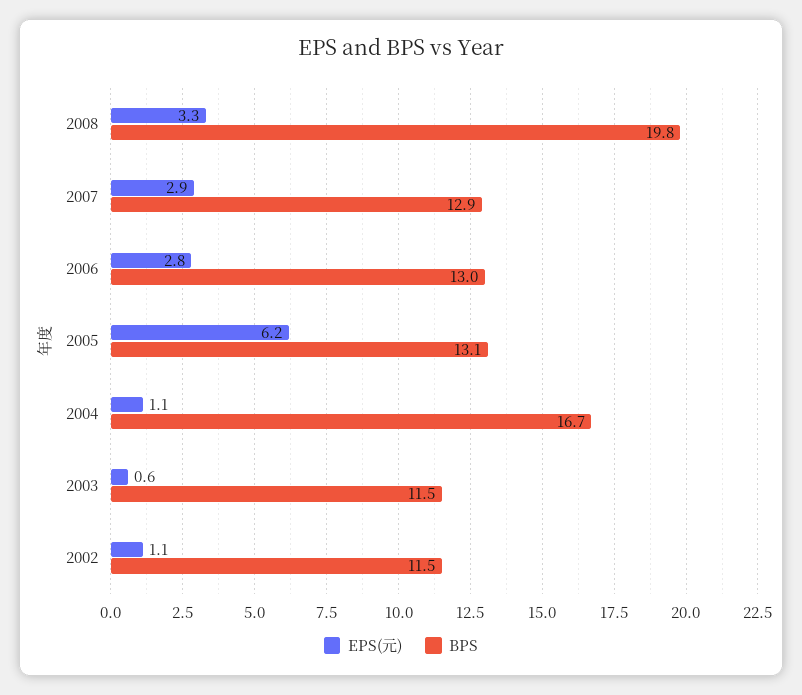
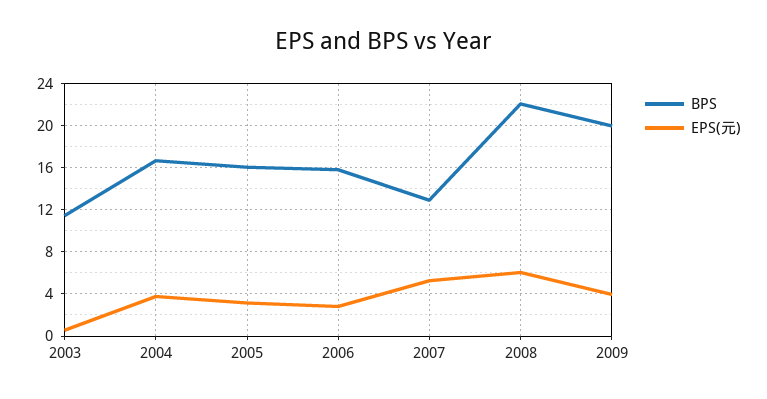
EPS(元), 2008: 3.3 -> 6
BPS, 2008: 19.8 -> 22
EPS(元), 2007: 2.9 -> 5
BPS, 2006: 13 -> 16
EPS(元), 2005: 6.2 -> 3
BPS, 2005: 13.1 -> 16
EPS(元), 2004: 1.1 -> 4
EPS(元), 2002: 1.1 -> none
BPS, 2002: 11.5 -> none
BPS, 2009: none -> 20
EPS(元), 2009: none -> 4

